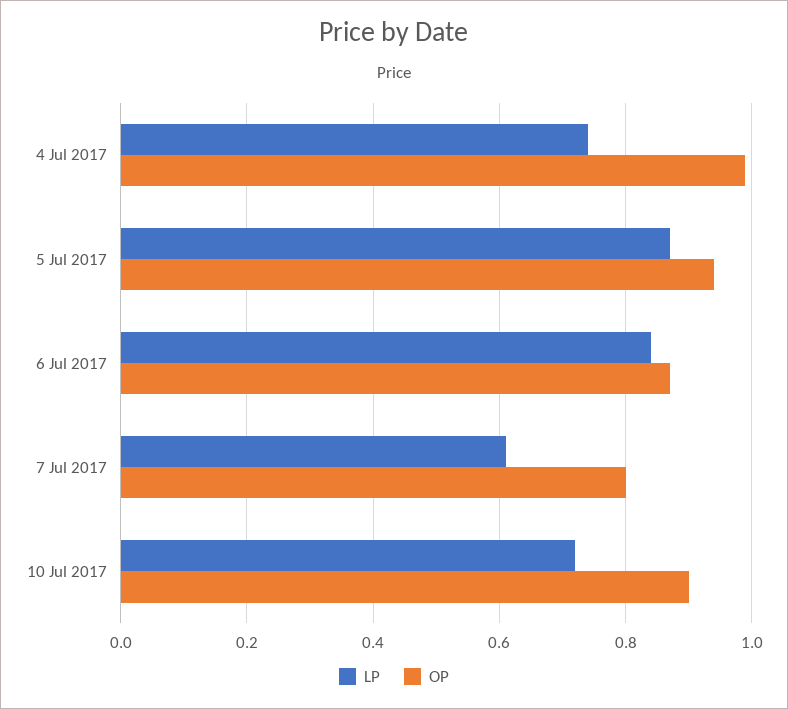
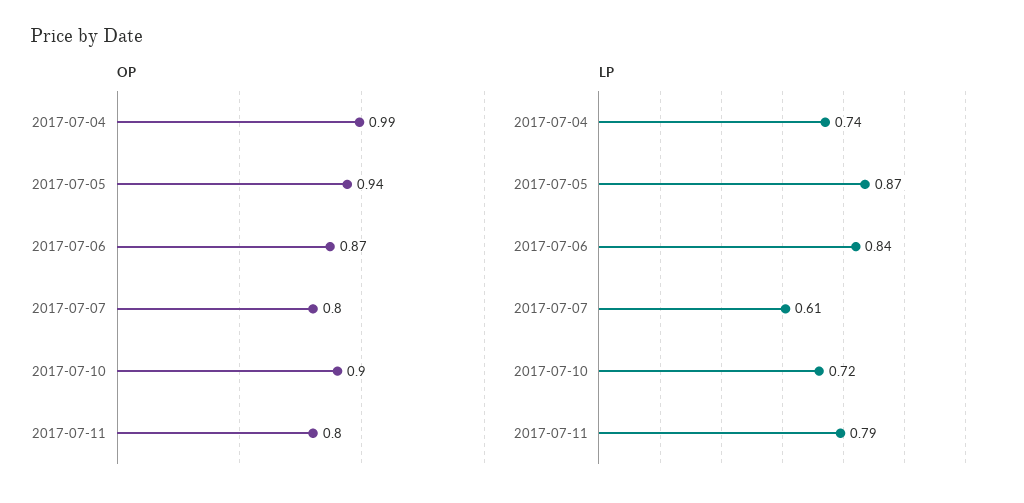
OP, 2017-07-11: none -> 0.8
LP, 2017-07-11: none -> 0.79

